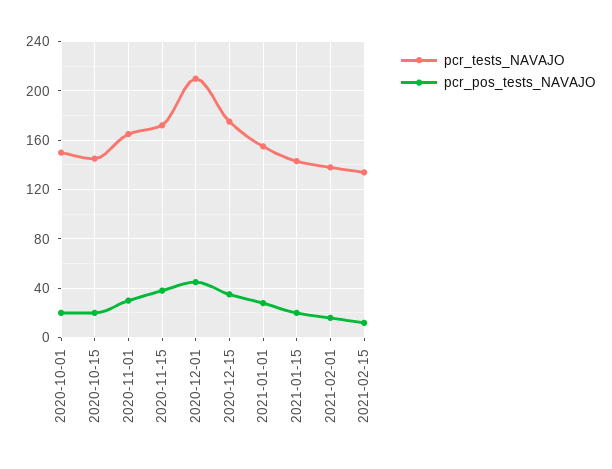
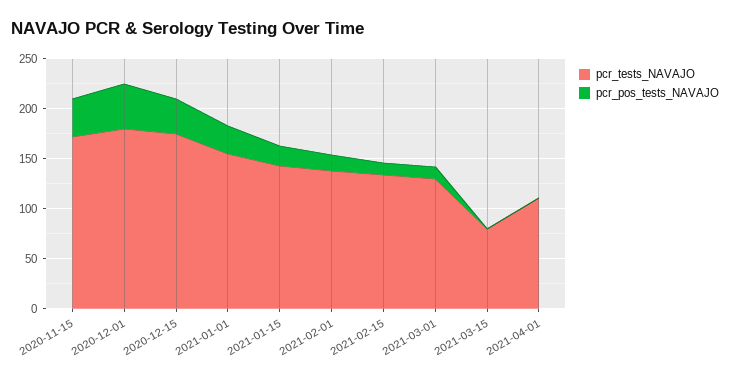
pcr_tests_NAVAJO, 2020-10-01: 150 -> none
pcr_pos_tests_NAVAJO, 2020-10-01: 20 -> none
pcr_tests_NAVAJO, 2020-10-15: 145 -> none
pcr_pos_tests_NAVAJO, 2020-10-15: 20 -> none
pcr_tests_NAVAJO, 2020-11-01: 165 -> none
pcr_pos_tests_NAVAJO, 2020-11-01: 30 -> none
pcr_tests_NAVAJO, 2020-12-01: 210 -> 180
pcr_tests_NAVAJO, 2021-03-01: none -> 130
pcr_pos_tests_NAVAJO, 2021-03-01: none -> 10
pcr_tests_NAVAJO, 2021-03-15: none -> 80
pcr_pos_tests_NAVAJO, 2021-03-15: none -> 0
pcr_tests_NAVAJO, 2021-04-01: none -> 110
pcr_pos_tests_NAVAJO, 2021-04-01: none -> 0

